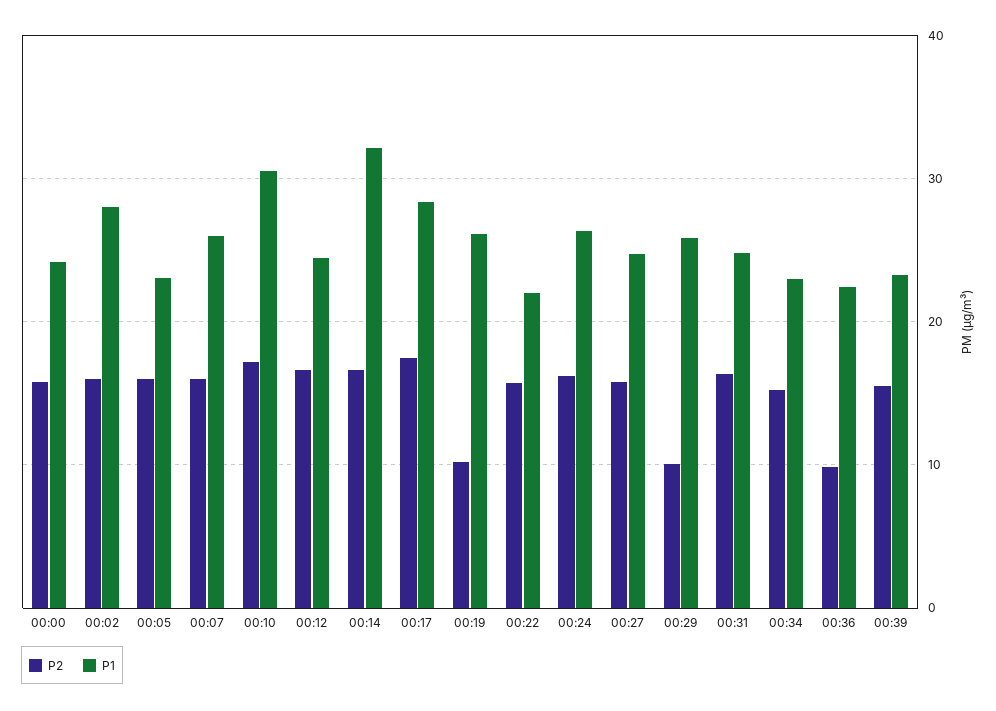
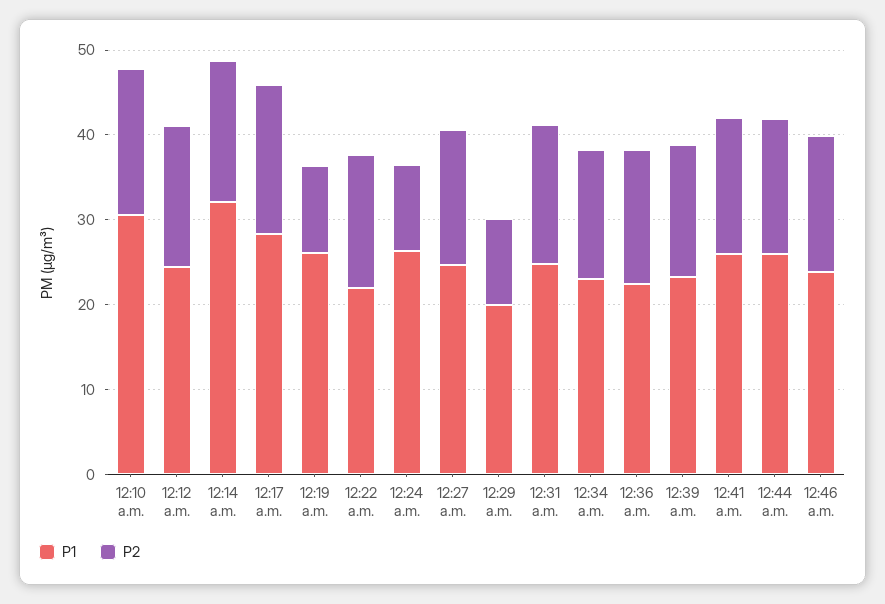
P2, 00:00: 16 -> none
P1, 00:00: 24 -> none
P2, 00:02: 16 -> none
P1, 00:02: 28 -> none
P2, 00:05: 16 -> none
P1, 00:05: 23 -> none
P2, 00:07: 16 -> none
P1, 00:07: 26 -> none
P2, 00:24: 16 -> 10
P1, 00:29: 26 -> 20
P2, 00:36: 10 -> 16
P1, 12:41 a.m.: none -> 26
P2, 12:41 a.m.: none -> 16
P1, 12:44 a.m.: none -> 26
P2, 12:44 a.m.: none -> 16
P1, 12:46 a.m.: none -> 24
P2, 12:46 a.m.: none -> 16

